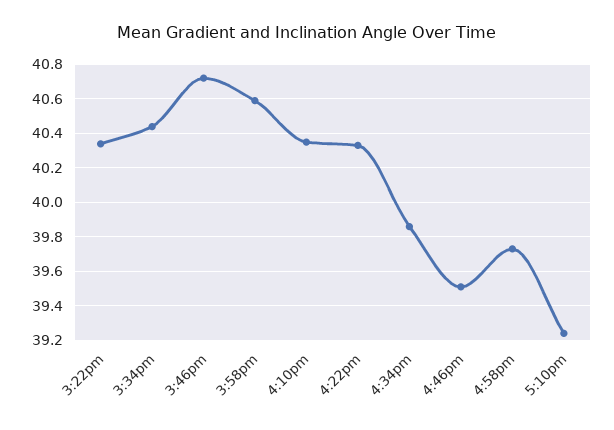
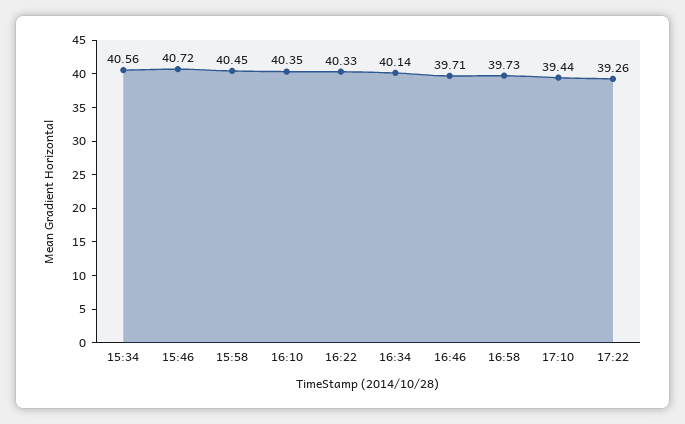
3:22pm: 40.35 -> none
3:34pm: 40.45 -> 40.56
3:58pm: 40.6 -> 40.45
4:34pm: 39.85 -> 40.14
4:46pm: 39.5 -> 39.71
5:10pm: 39.25 -> 39.44
17:22: none -> 39.26

